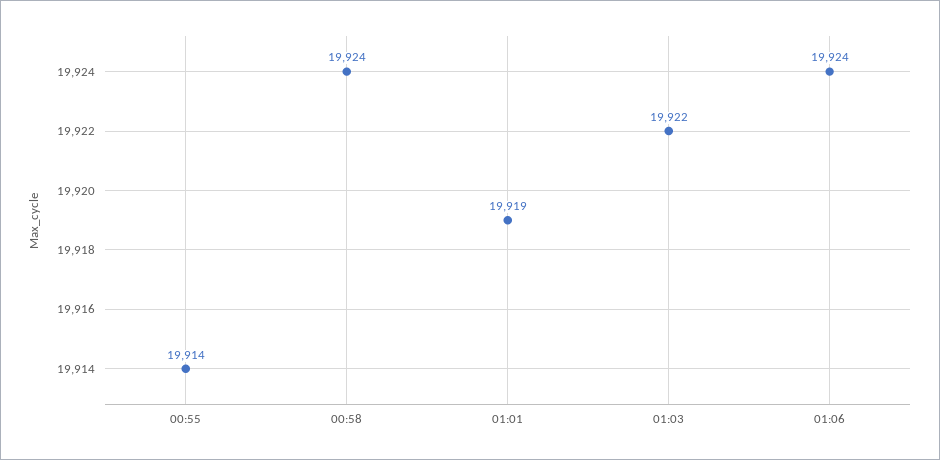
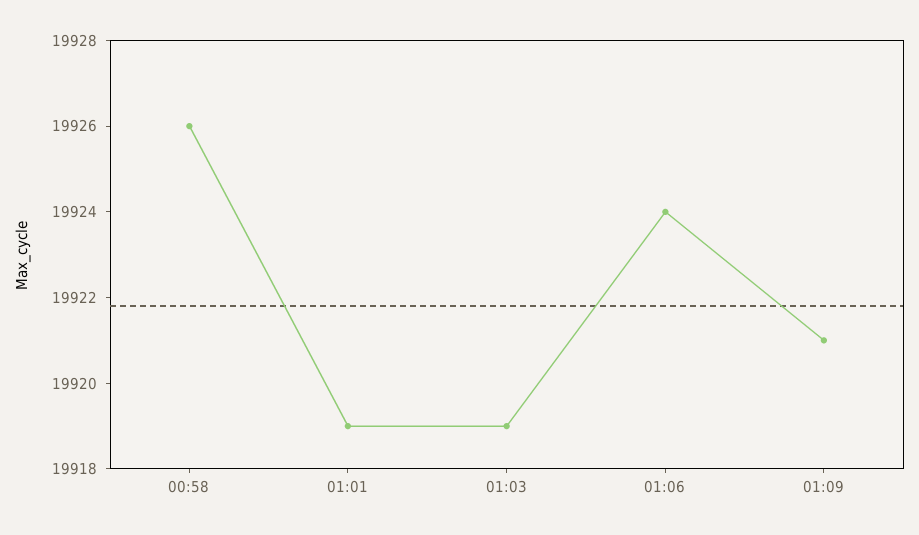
00:55: 19914 -> none
00:58: 19924 -> 19926
01:03: 19922 -> 19919
01:09: none -> 19921

